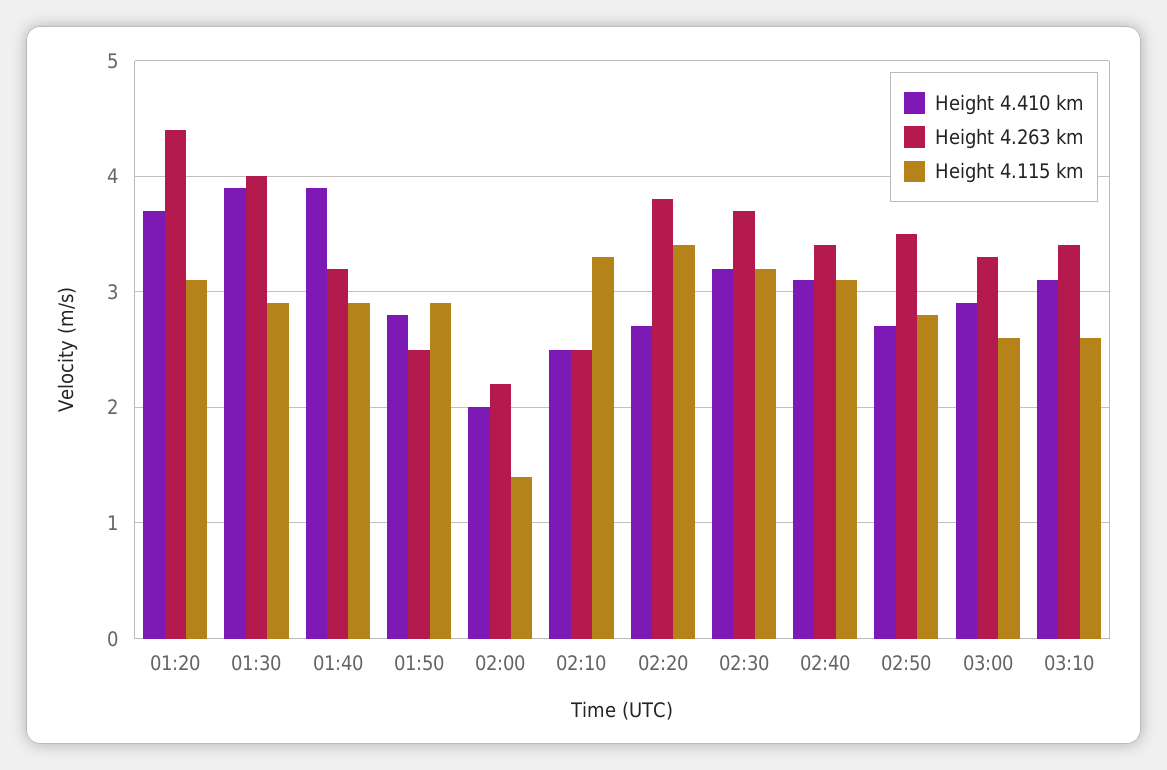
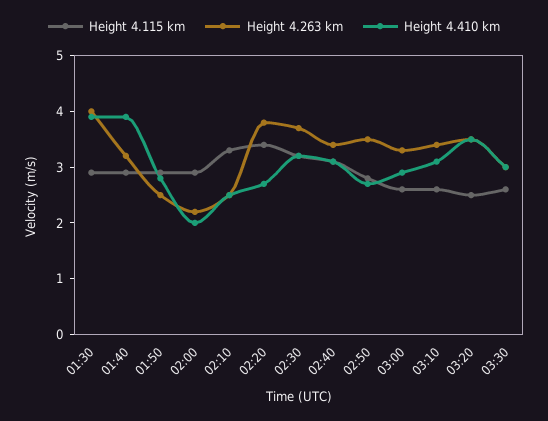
Height 4.410 km, 01:20: 3.7 -> none
Height 4.263 km, 01:20: 4.4 -> none
Height 4.115 km, 01:20: 3.1 -> none
Height 4.115 km, 02:00: 1.4 -> 3
Height 4.115 km, 03:20: none -> 2.5
Height 4.263 km, 03:20: none -> 3.5
Height 4.410 km, 03:20: none -> 3.5
Height 4.115 km, 03:30: none -> 2.5
Height 4.263 km, 03:30: none -> 3
Height 4.410 km, 03:30: none -> 3

